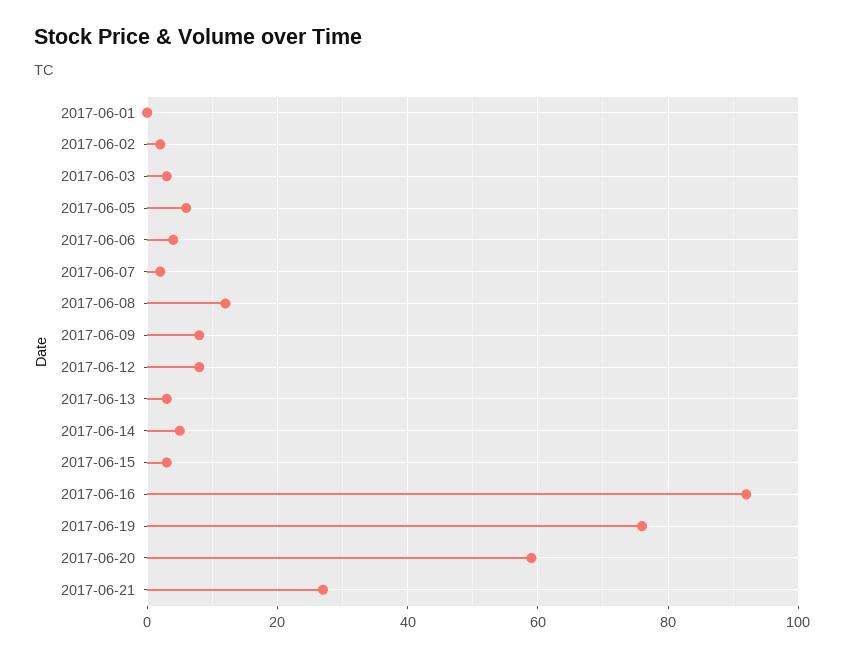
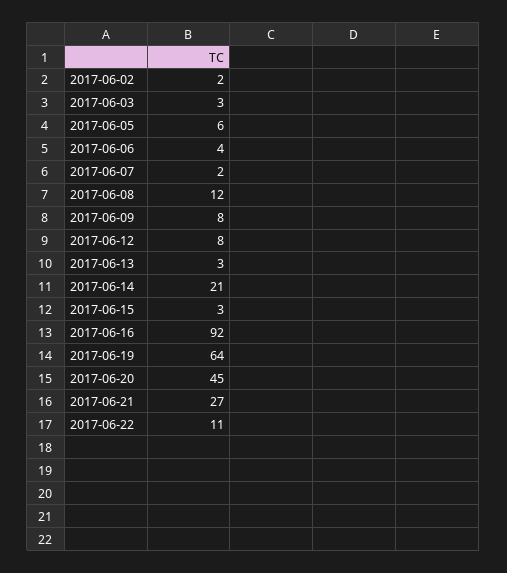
2017-06-01: 0 -> none
2017-06-14: 5 -> 21
2017-06-19: 75 -> 64
2017-06-20: 60 -> 45
2017-06-22: none -> 11

